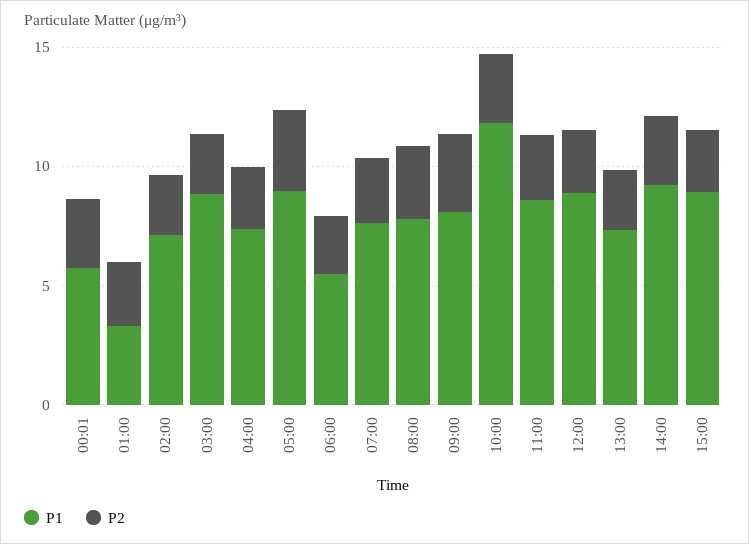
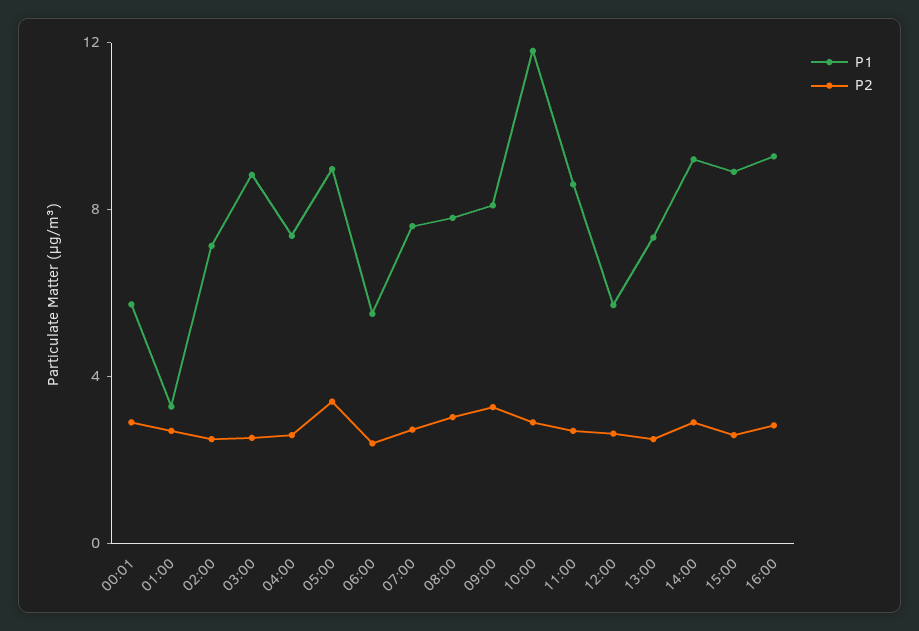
P1, 12:00: 9 -> 6
P1, 16:00: none -> 9
P2, 16:00: none -> 3

